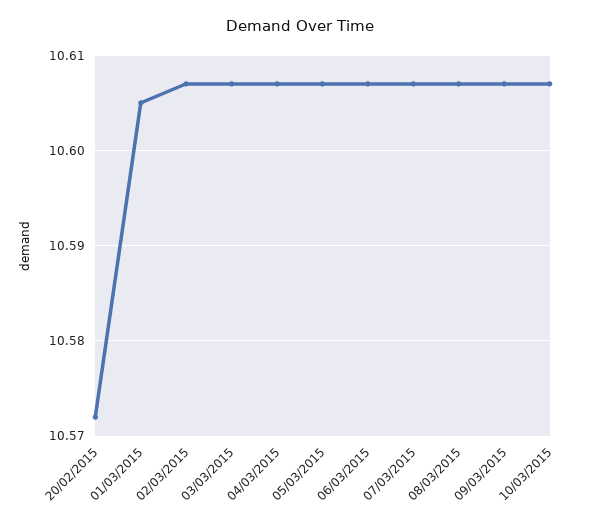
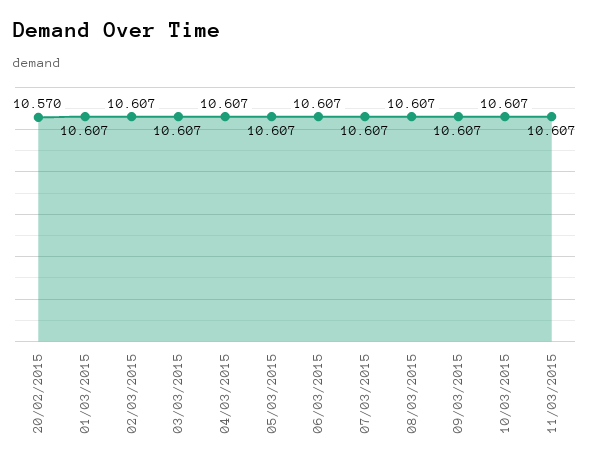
20/02/2015: 10.572 -> 10.57
01/03/2015: 10.605 -> 10.607
11/03/2015: none -> 10.607

